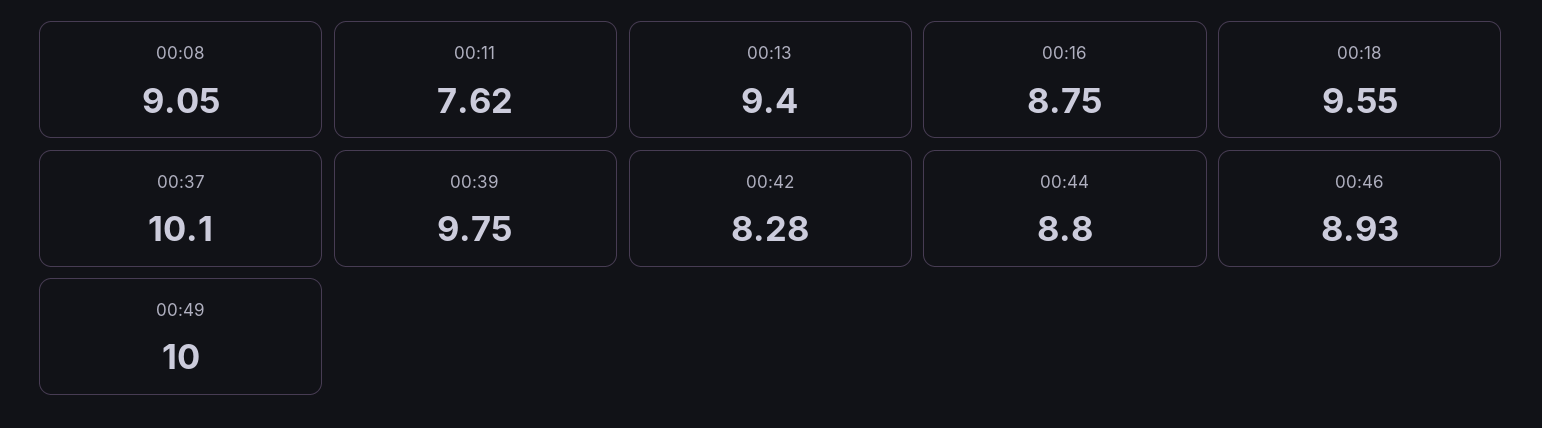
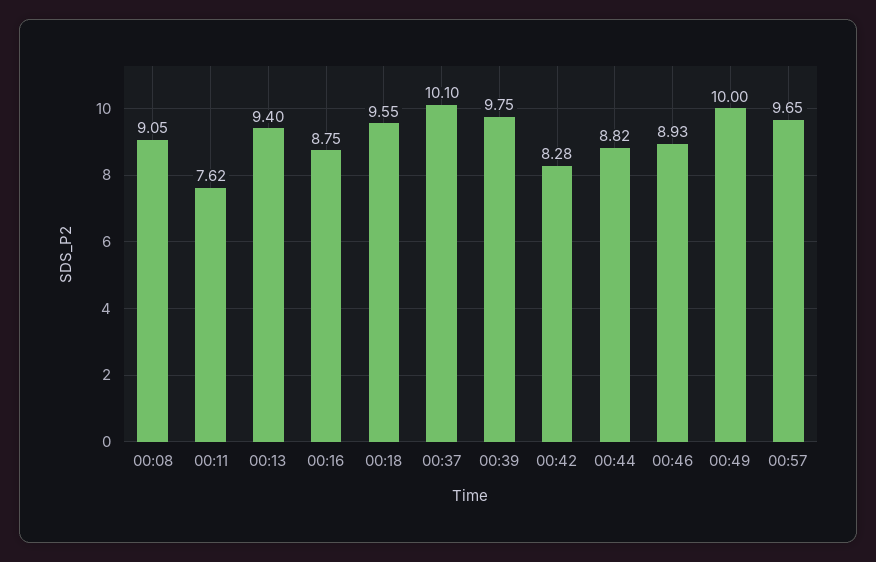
00:44: 8.8 -> 8.82
00:57: none -> 9.65

